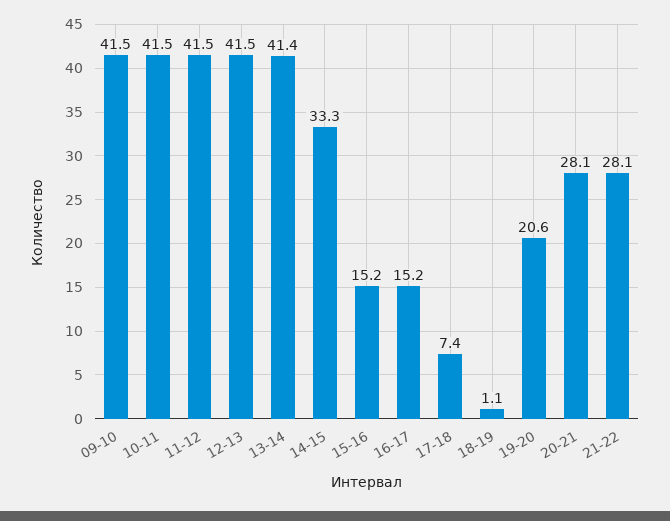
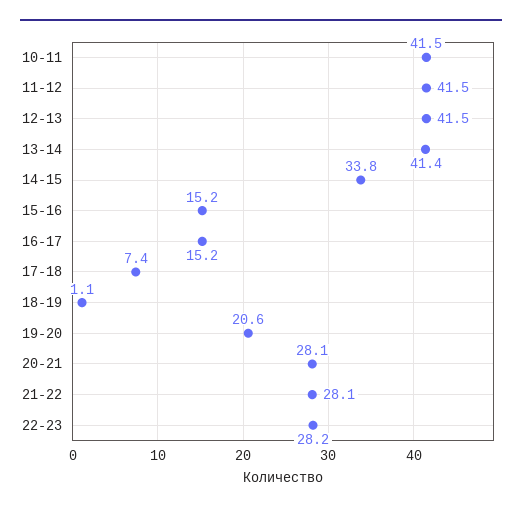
09-10: 41.5 -> none
14-15: 33.3 -> 33.8
22-23: none -> 28.2

